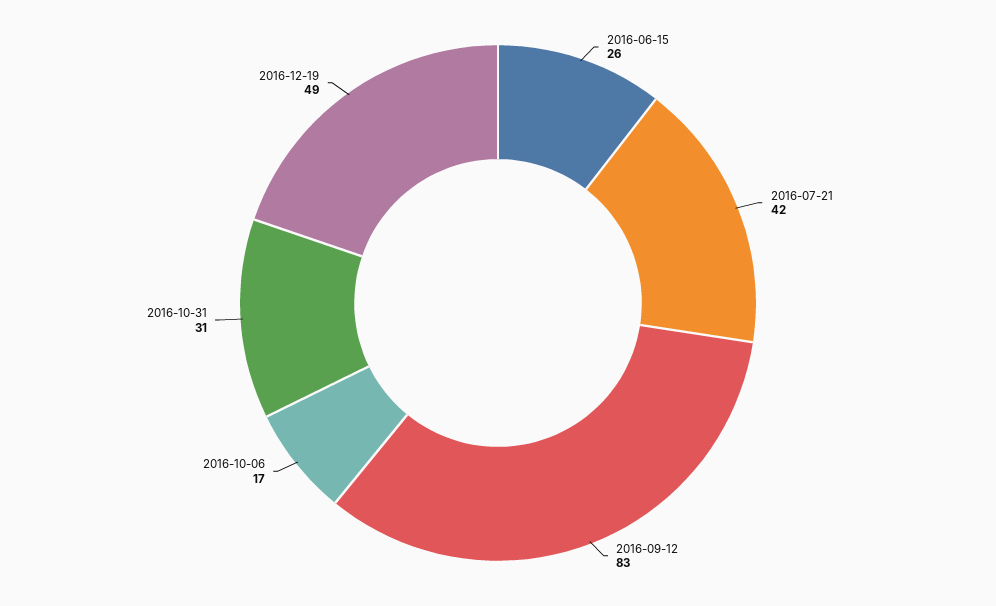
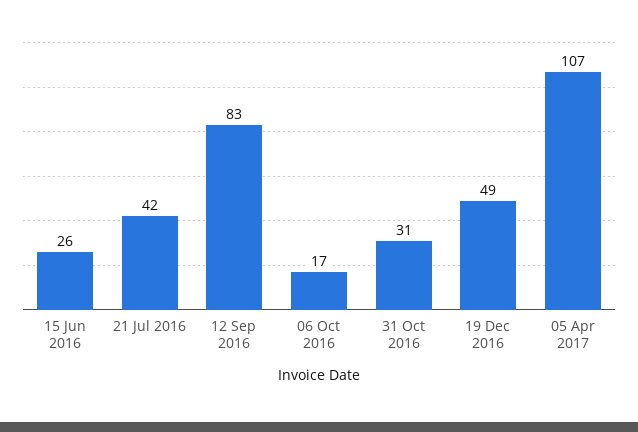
05 Apr 2017: none -> 107

